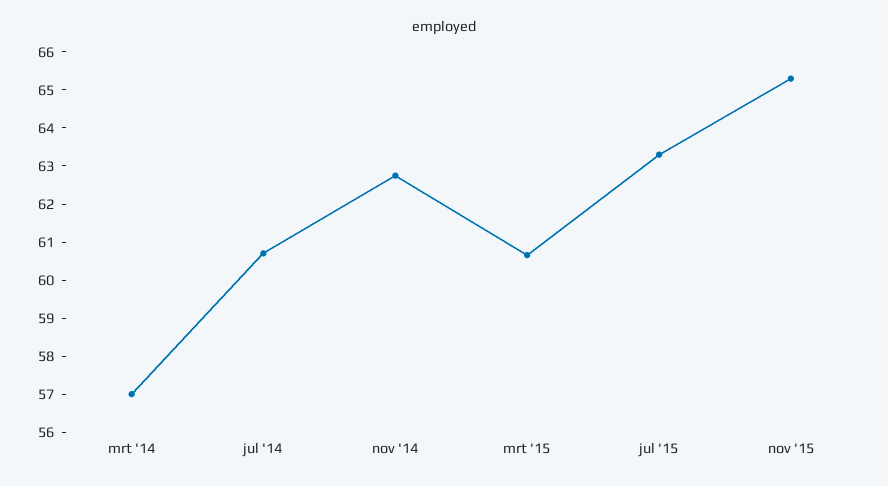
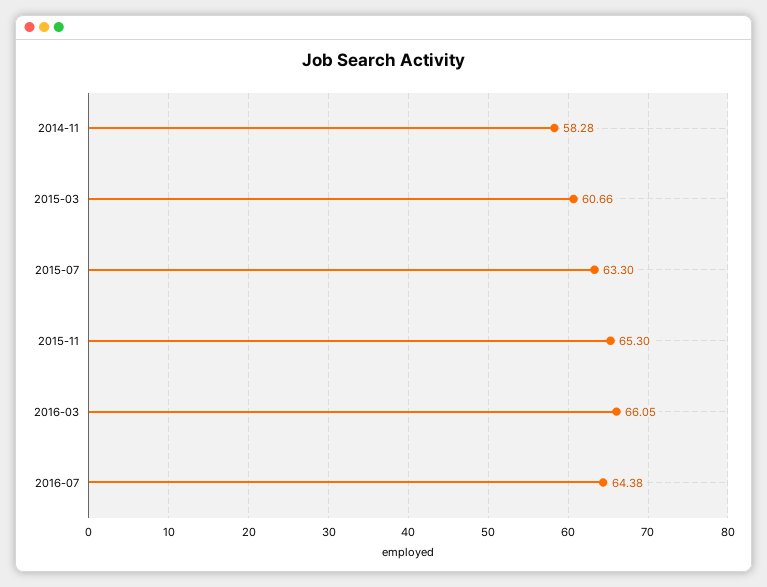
mrt '14: 57 -> none
jul '14: 60.75 -> none
nov '14: 62.75 -> 58.28
2016-03: none -> 66.05
2016-07: none -> 64.38

